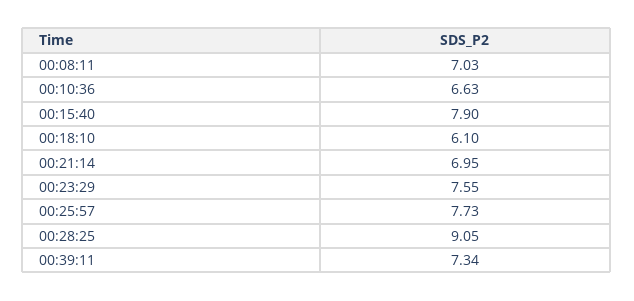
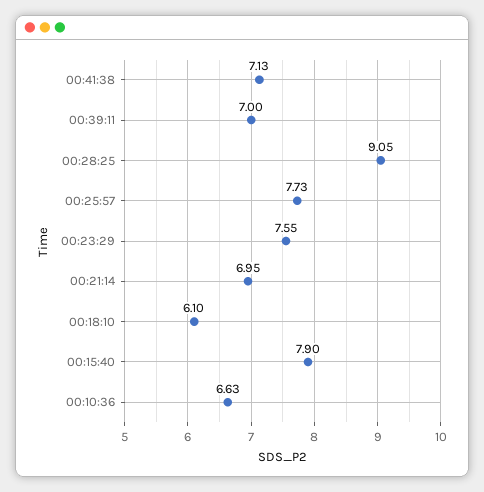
00:08:11: 7.03 -> none
00:39:11: 7.34 -> 7
00:41:38: none -> 7.13

